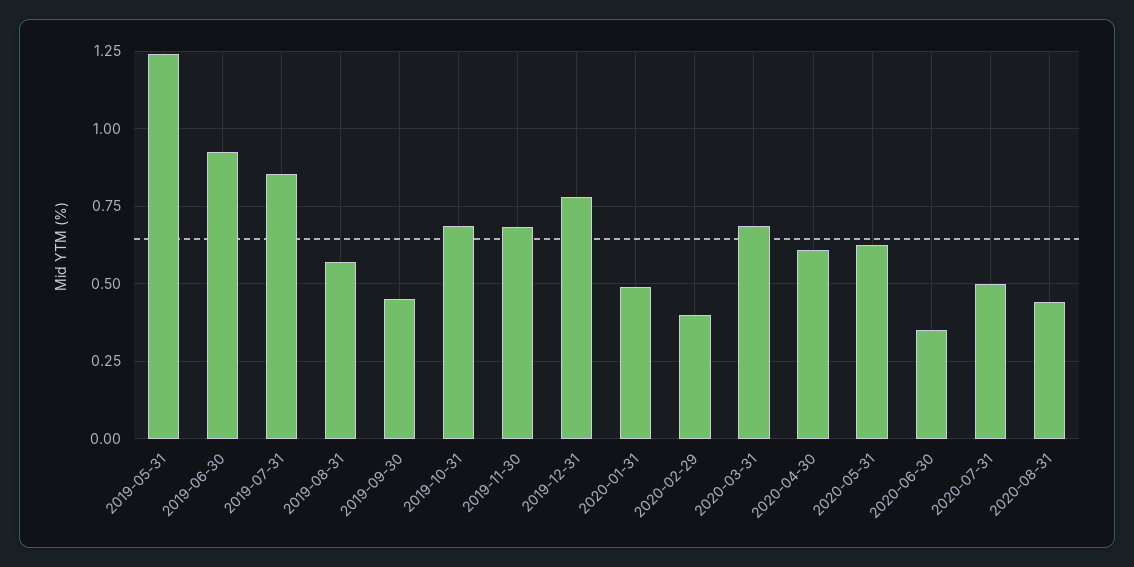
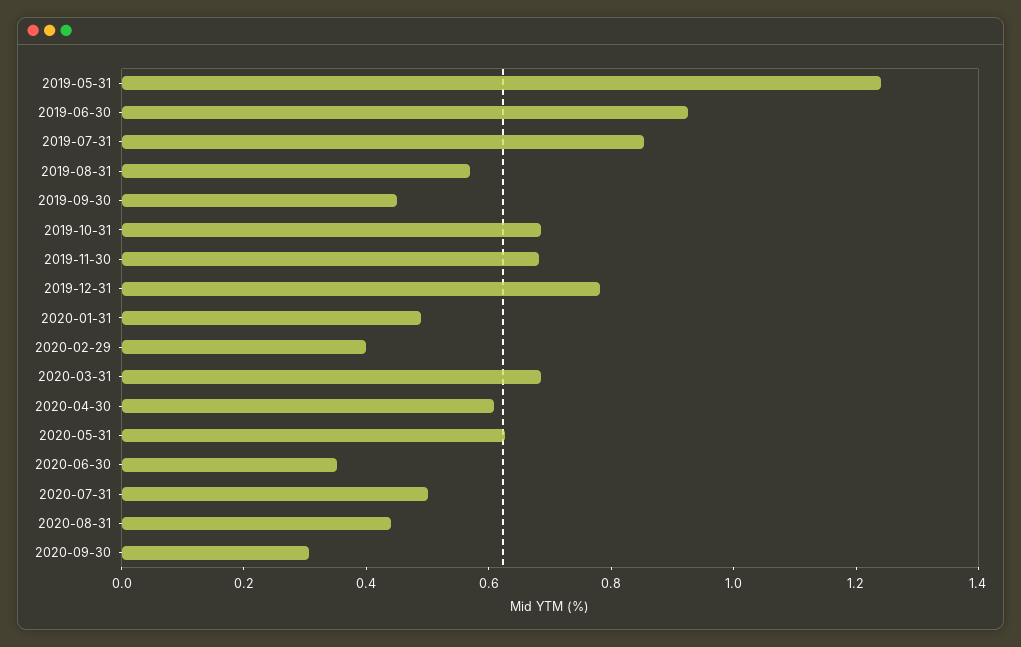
2020-09-30: none -> 0.3

